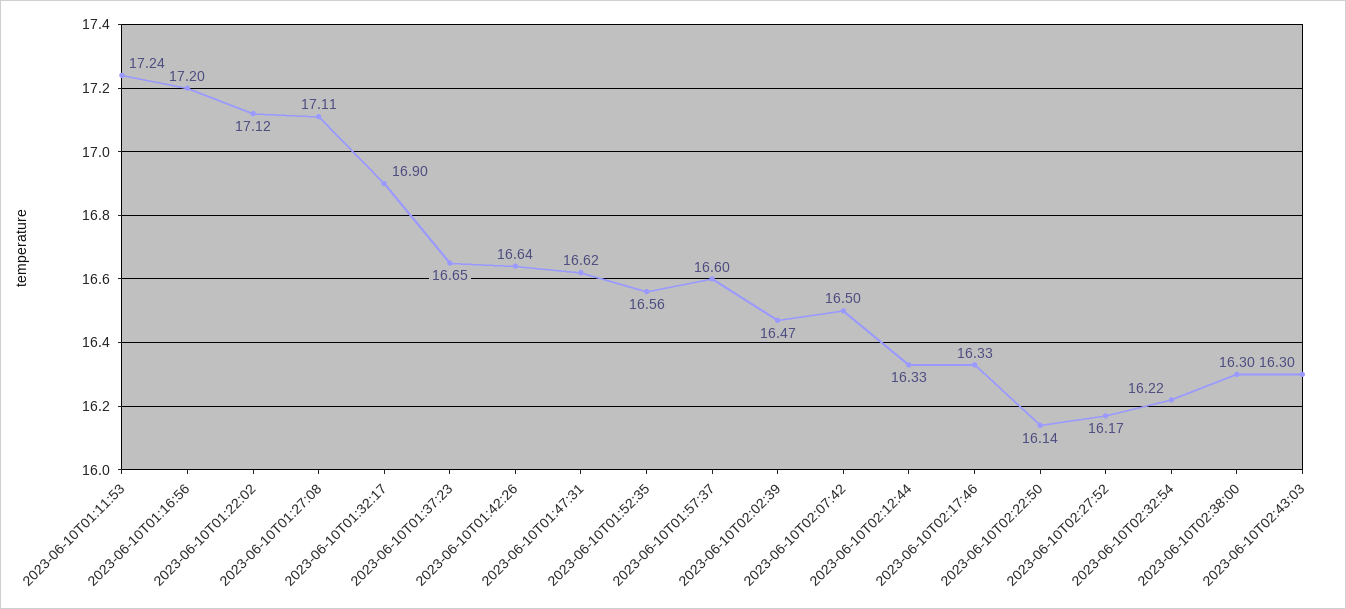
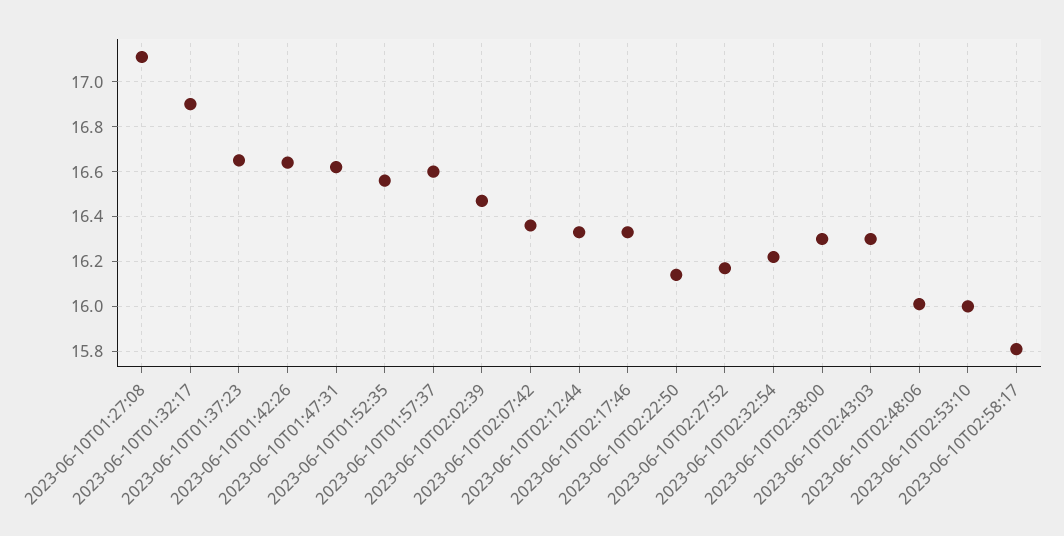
2023-06-10T01:11:53: 17.24 -> none
2023-06-10T01:16:56: 17.2 -> none
2023-06-10T01:22:02: 17.12 -> none
2023-06-10T02:07:42: 16.5 -> 16.35
2023-06-10T02:48:06: none -> 16
2023-06-10T02:53:10: none -> 16
2023-06-10T02:58:17: none -> 15.8

